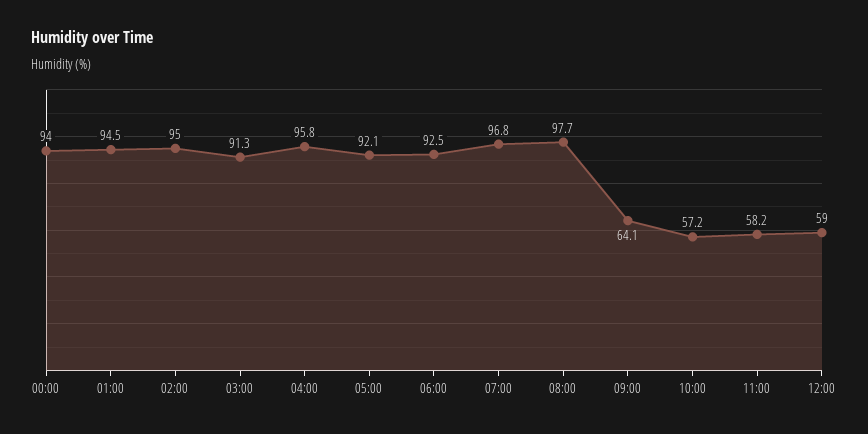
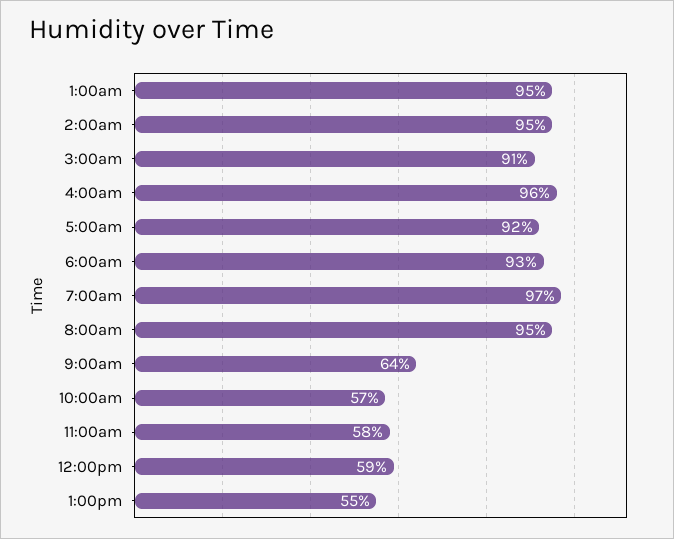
00:00: 94 -> none
08:00: 97.7 -> 95
1:00pm: none -> 55

